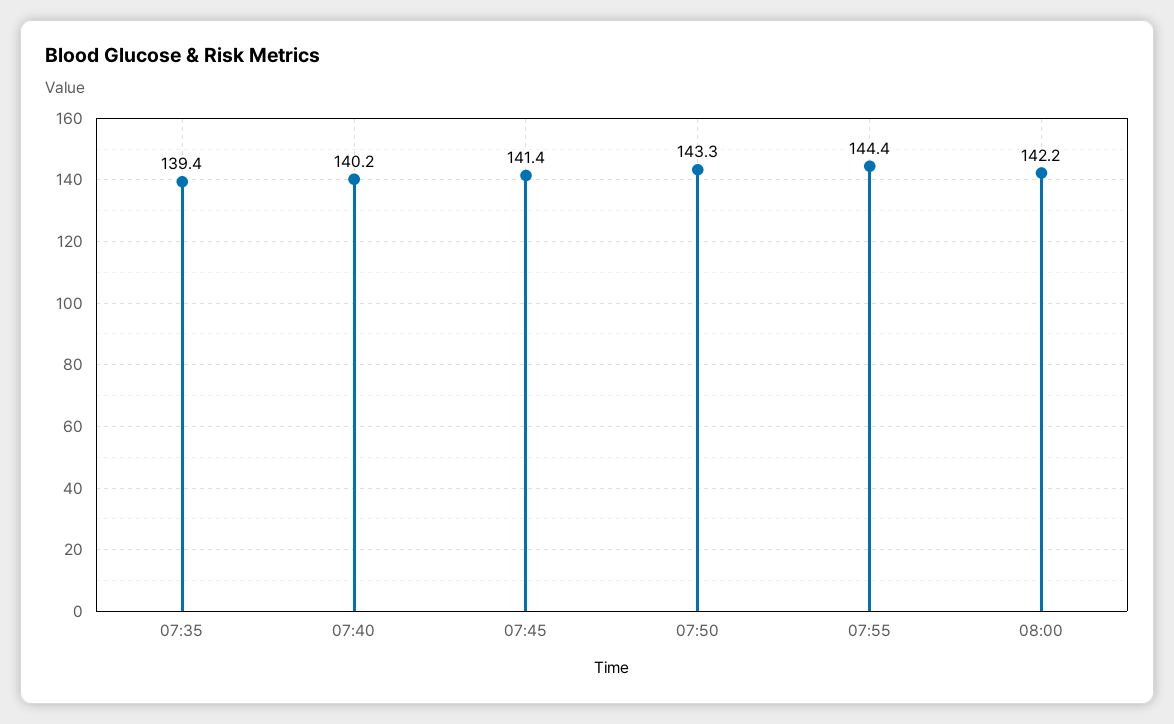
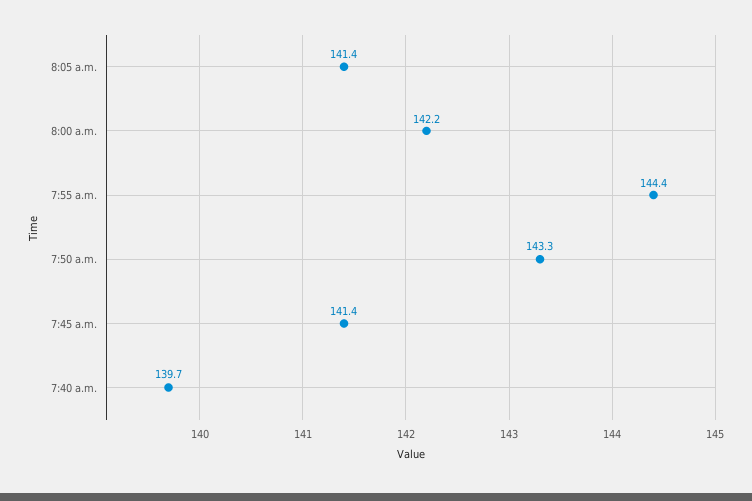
07:35: 139.4 -> none
07:40: 140.2 -> 139.7
8:05 a.m.: none -> 141.4

